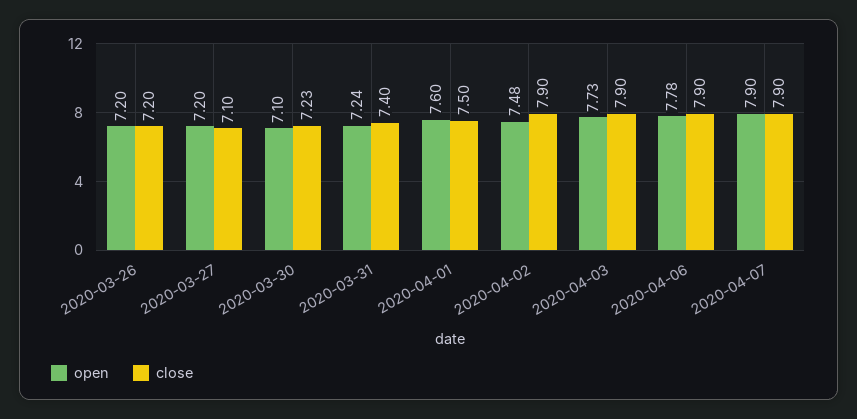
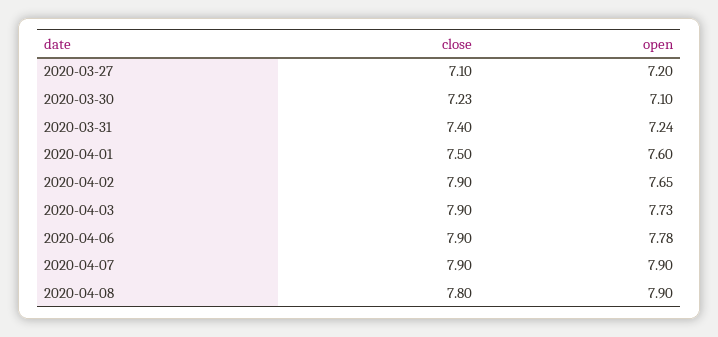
open, 2020-03-26: 7.2 -> none
close, 2020-03-26: 7.2 -> none
open, 2020-04-02: 7.48 -> 7.65
close, 2020-04-08: none -> 7.8
open, 2020-04-08: none -> 7.9

